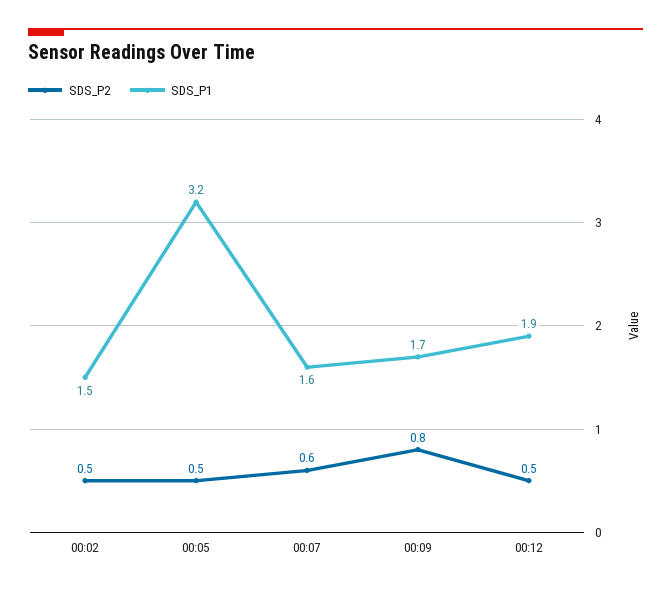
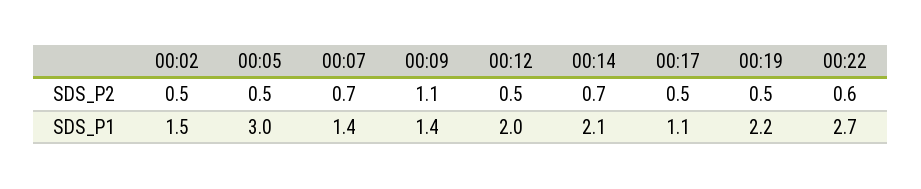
SDS_P1, 00:05: 3.2 -> 3
SDS_P2, 00:07: 0.6 -> 0.7
SDS_P1, 00:07: 1.6 -> 1.4
SDS_P2, 00:09: 0.8 -> 1.1
SDS_P1, 00:09: 1.7 -> 1.4
SDS_P1, 00:12: 1.9 -> 2
SDS_P2, 00:14: none -> 0.7
SDS_P2, 00:17: none -> 0.5
SDS_P2, 00:19: none -> 0.5
SDS_P2, 00:22: none -> 0.6
SDS_P1, 00:14: none -> 2.1
SDS_P1, 00:17: none -> 1.1
SDS_P1, 00:19: none -> 2.2
SDS_P1, 00:22: none -> 2.7

